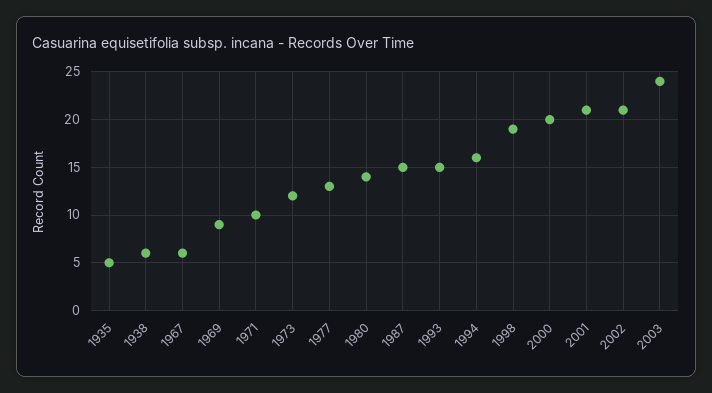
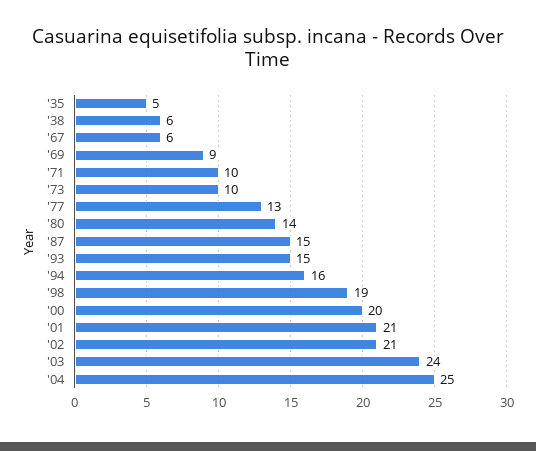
1973: 12 -> 10
'04: none -> 25

